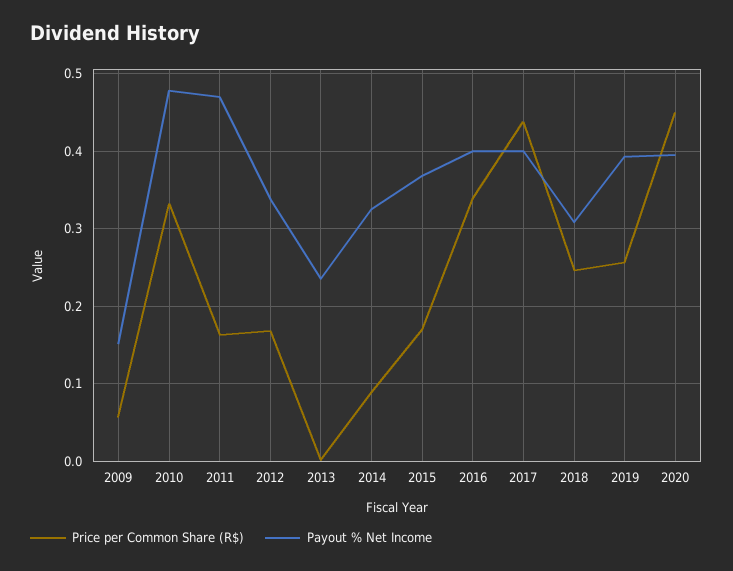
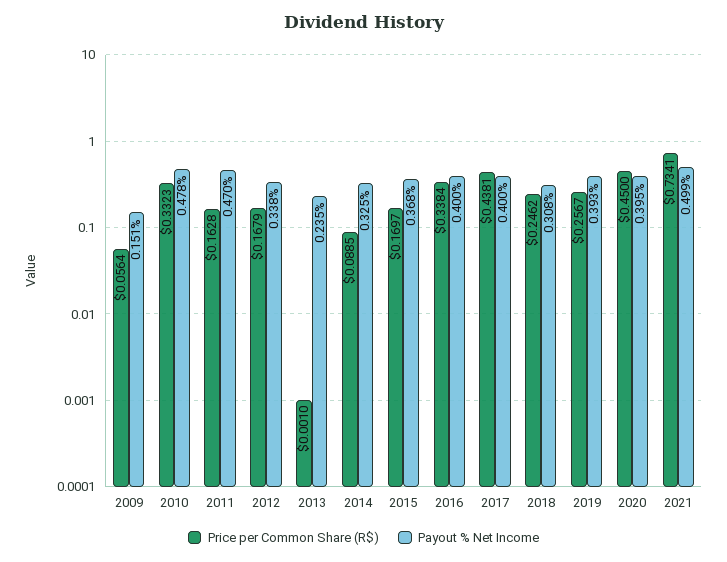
Price per Common Share (R$), 2021: none -> 0.7341
Payout % Net Income, 2021: none -> 0.499

